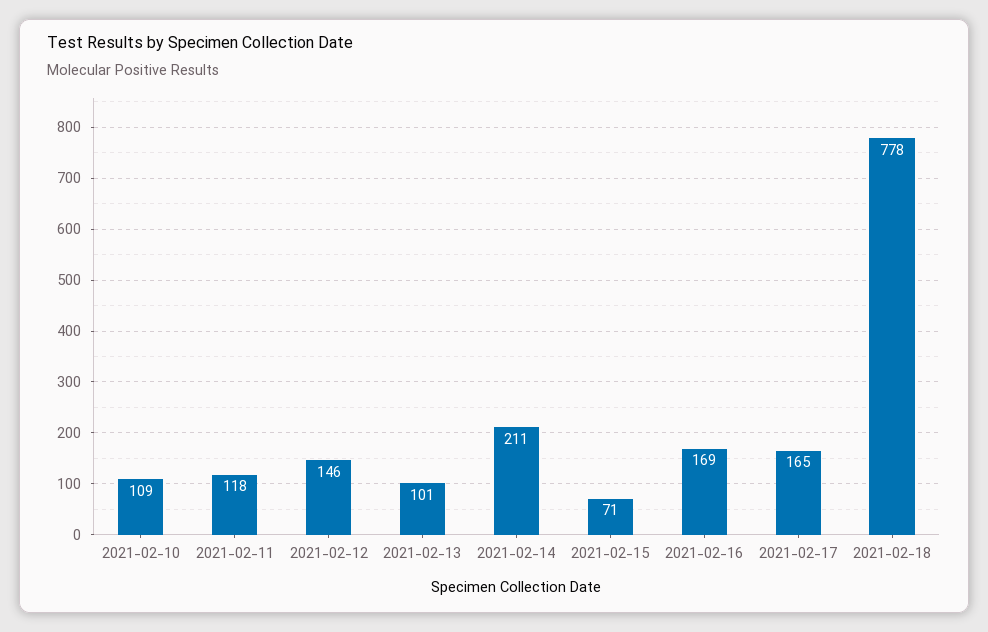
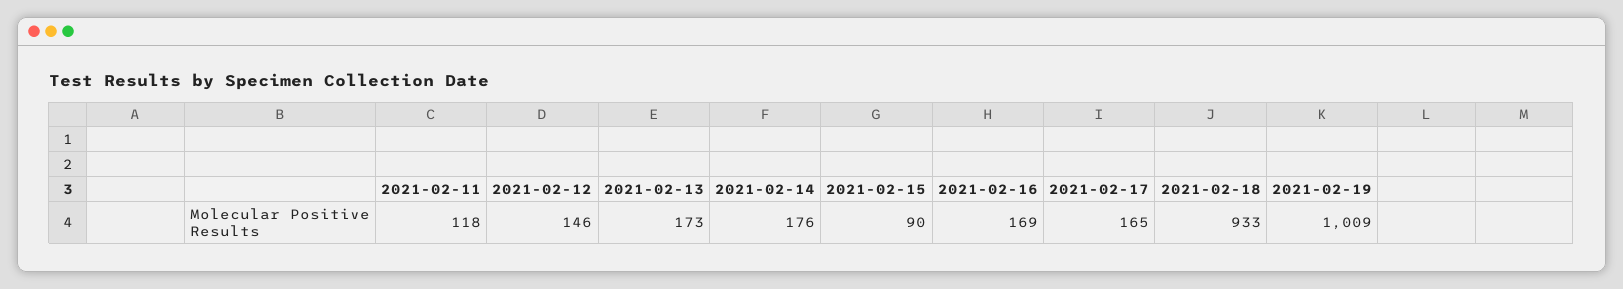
2021-02-10: 109 -> none
2021-02-13: 101 -> 173
2021-02-14: 211 -> 176
2021-02-15: 71 -> 90
2021-02-18: 778 -> 933
2021-02-19: none -> 1009

